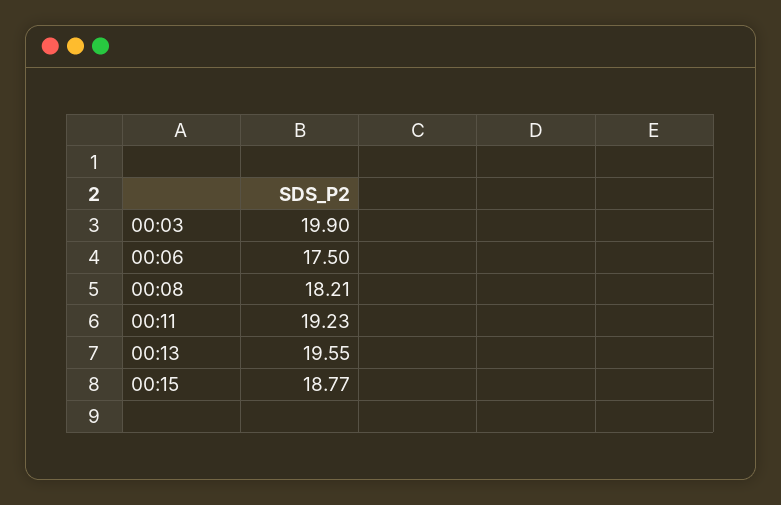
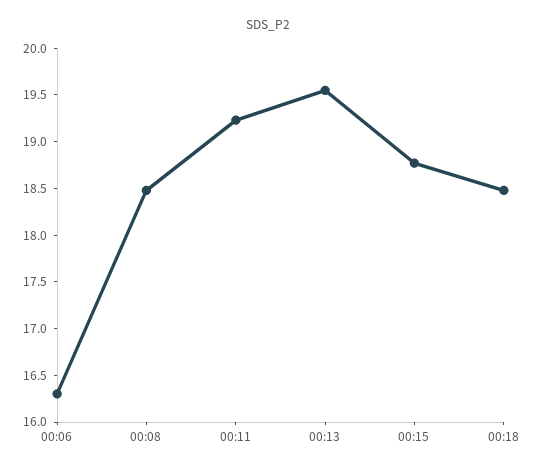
00:03: 19.9 -> none
00:06: 17.5 -> 16.3
00:08: 18.21 -> 18.5
00:18: none -> 18.5

